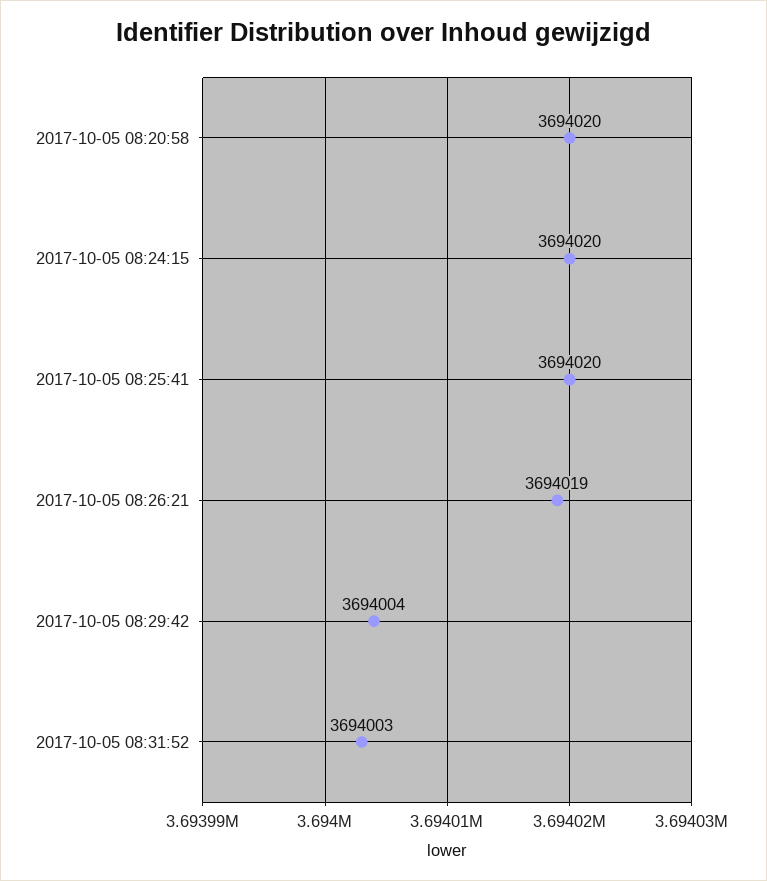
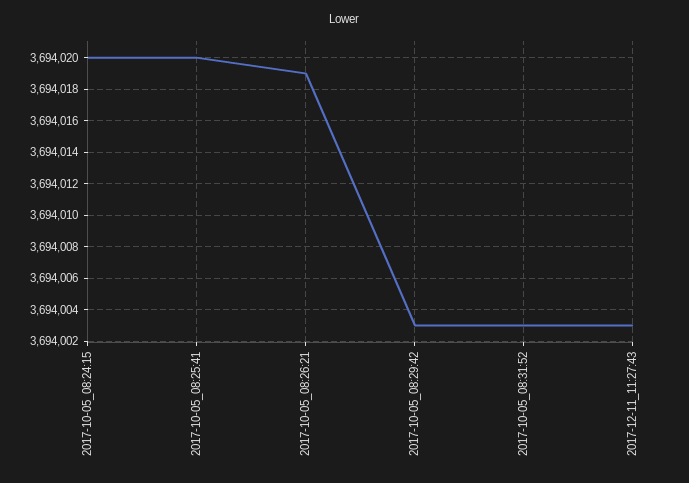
2017-10-05 08:20:58: 3694020 -> none
2017-10-05 08:29:42: 3694004 -> 3694003
2017-12-11_11:27:43: none -> 3694003

